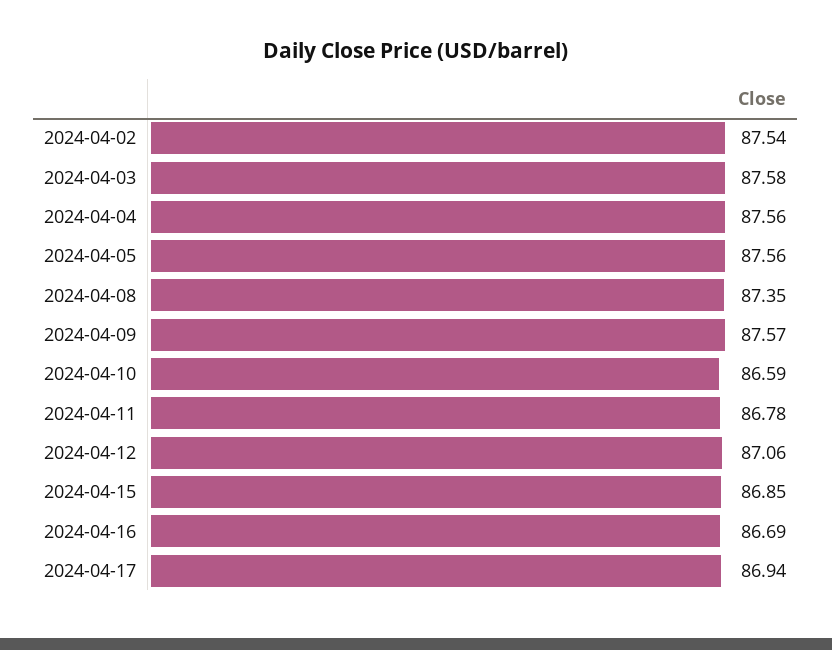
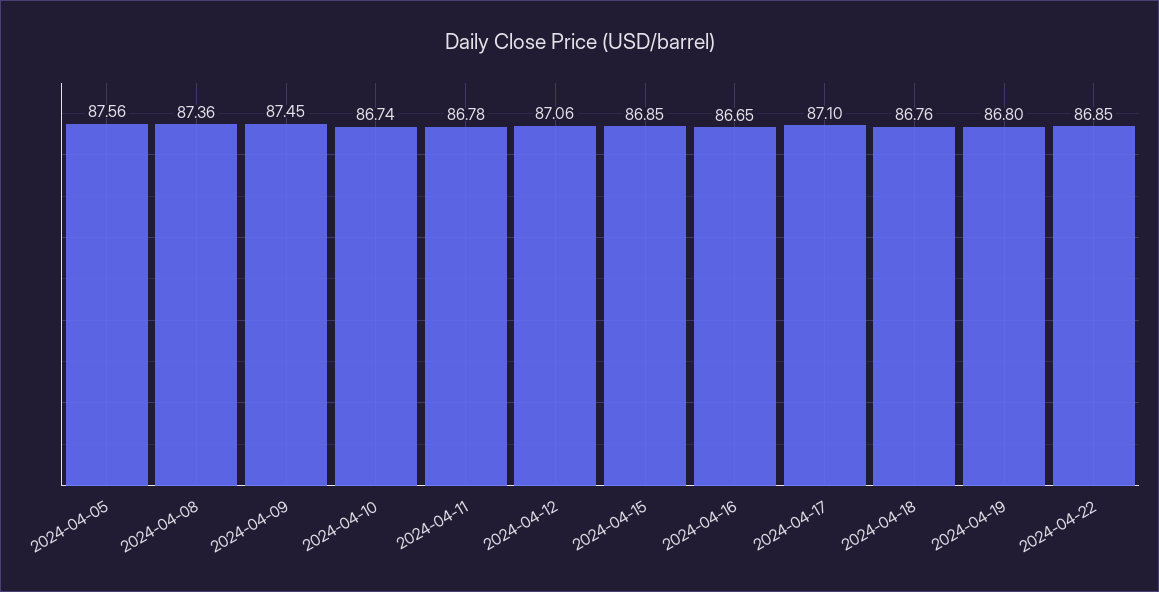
2024-04-02: 87.54 -> none
2024-04-03: 87.58 -> none
2024-04-04: 87.56 -> none
2024-04-08: 87.35 -> 87.36
2024-04-09: 87.57 -> 87.45
2024-04-10: 86.59 -> 86.74
2024-04-16: 86.69 -> 86.65
2024-04-17: 86.94 -> 87.1
2024-04-18: none -> 86.76
2024-04-19: none -> 86.8
2024-04-22: none -> 86.85

